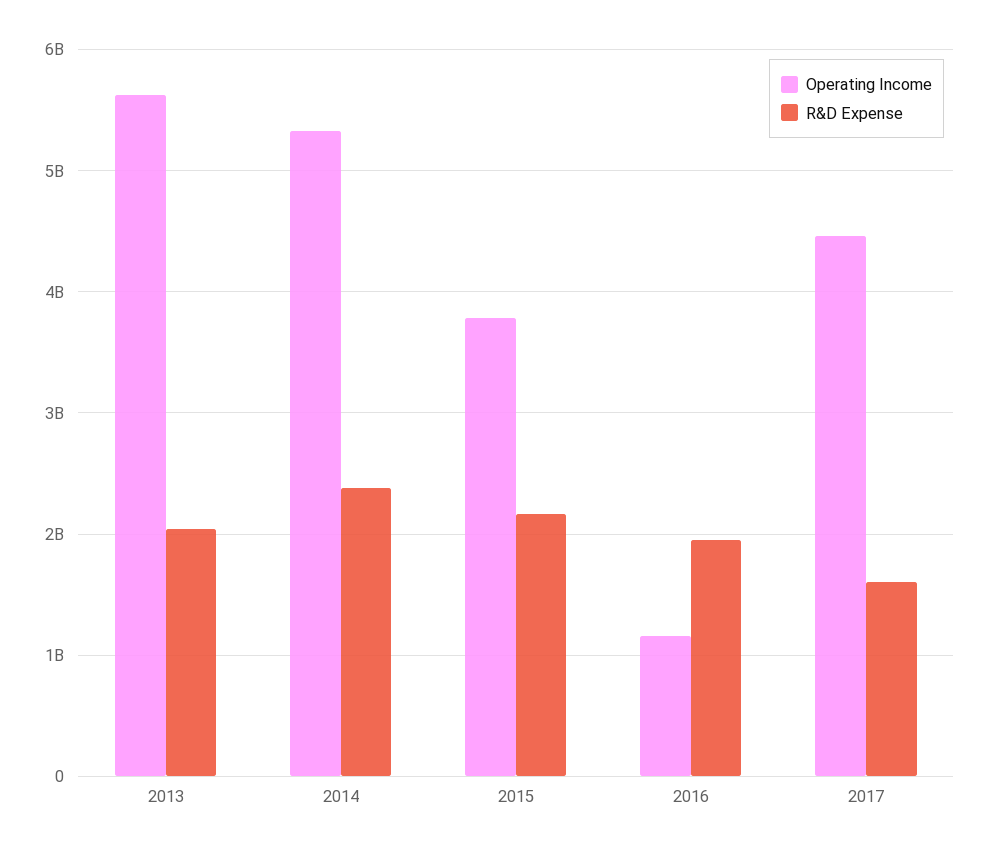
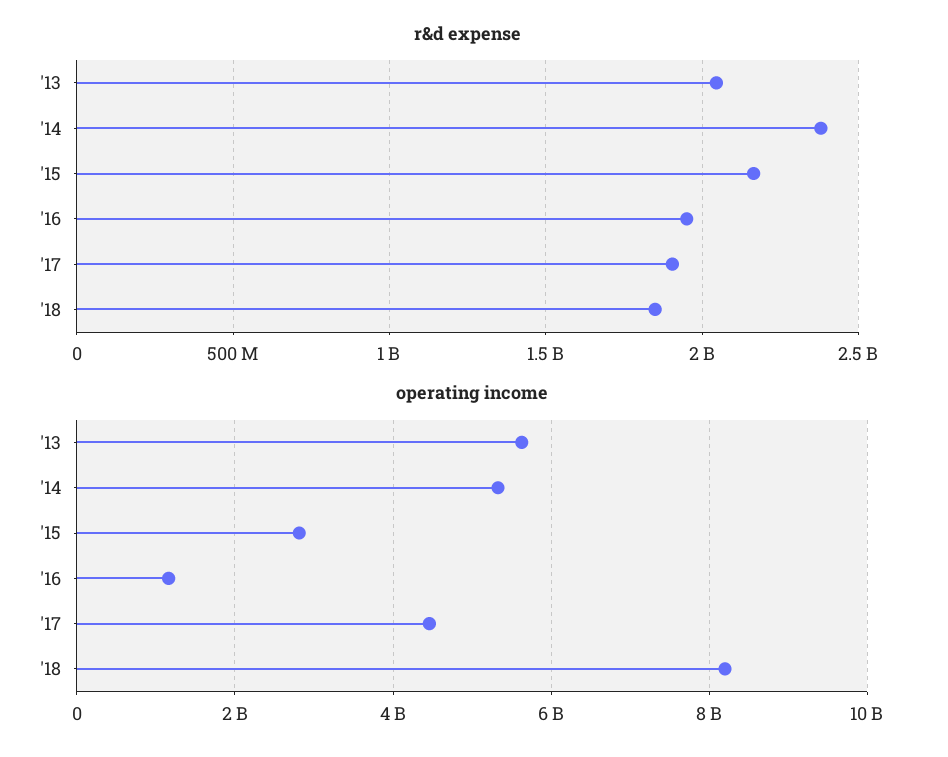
Operating Income, 2015: 3800000000 -> 2800000000
R&D Expense, 2017: 1600000000 -> 1900000000
R&D Expense, '18: none -> 1850000000
Operating Income, '18: none -> 8200000000

